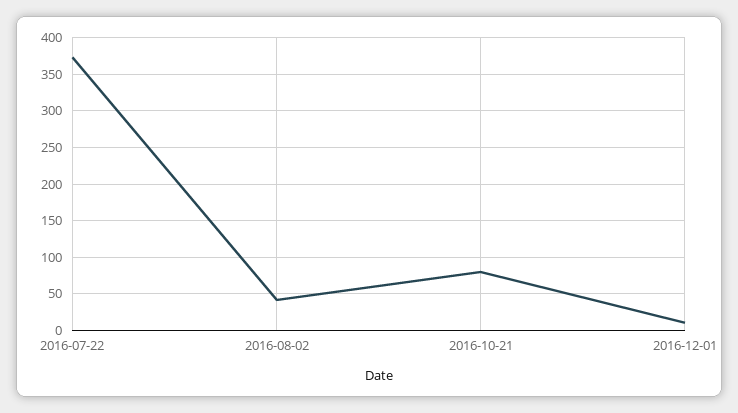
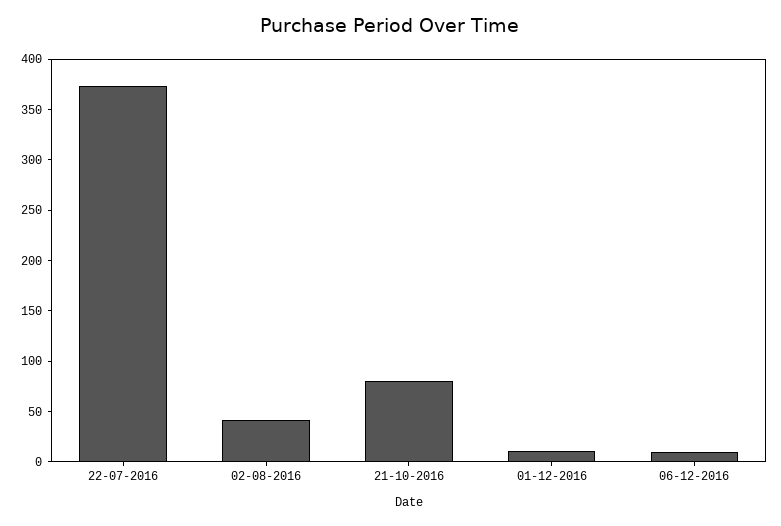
06-12-2016: none -> 10

